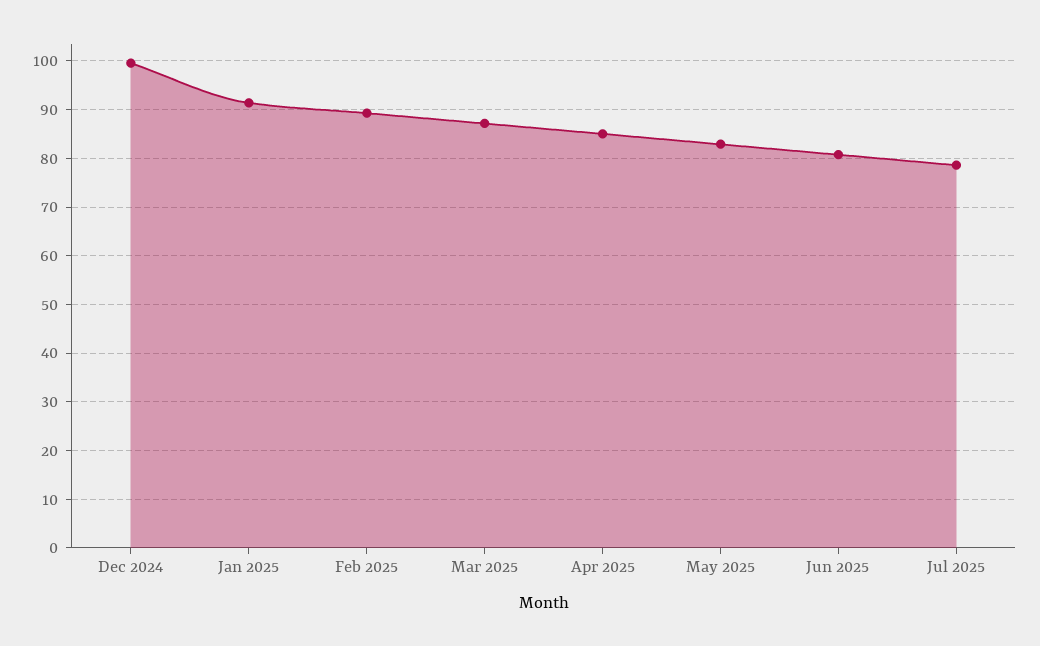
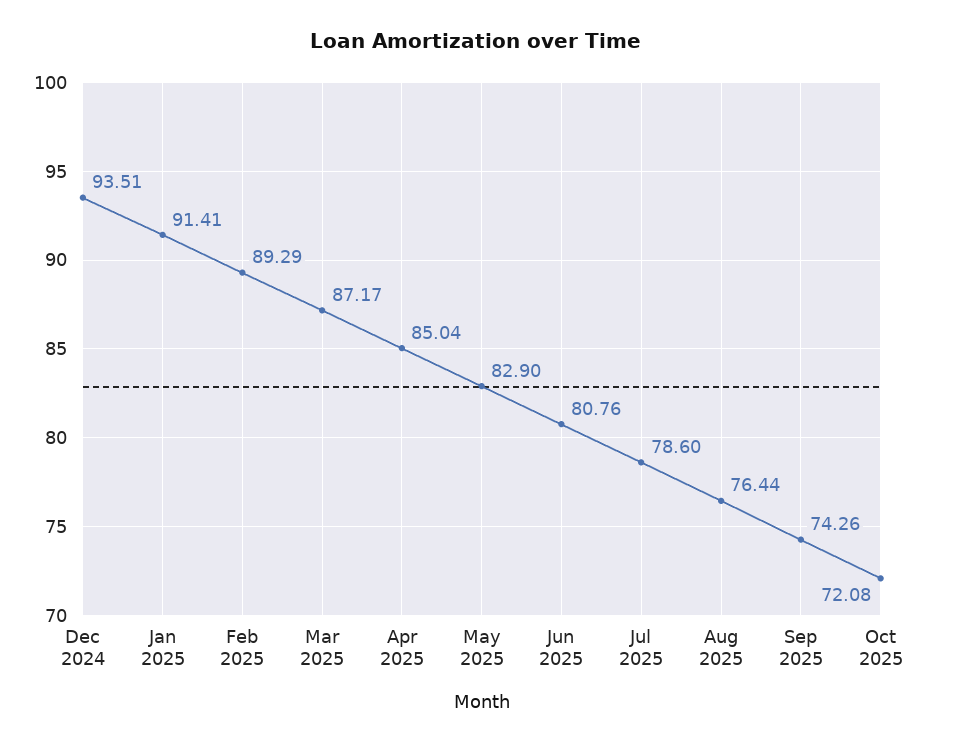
Dec 2024: 100 -> 93.51
Aug 2025: none -> 76.44
Sep 2025: none -> 74.26
Oct 2025: none -> 72.08

